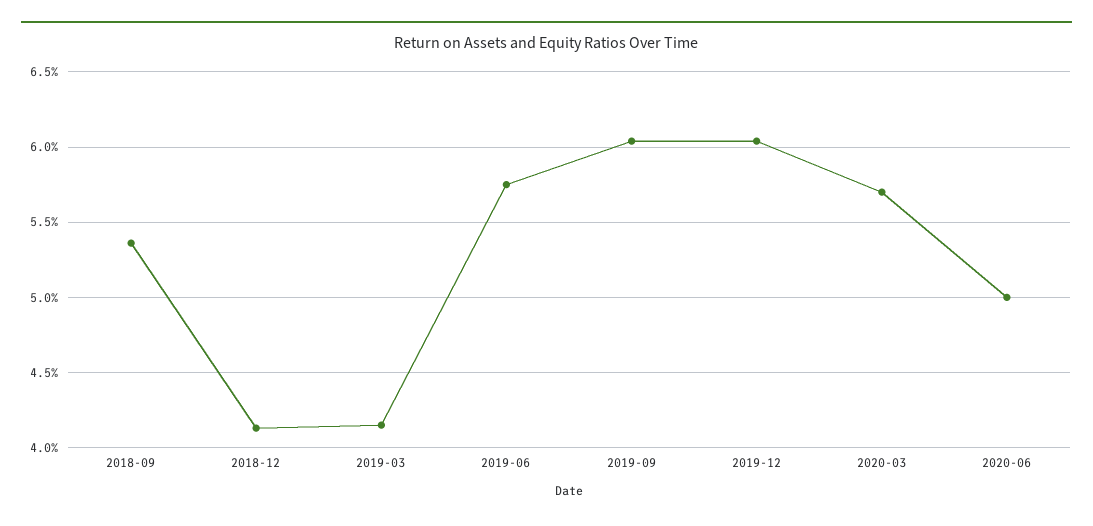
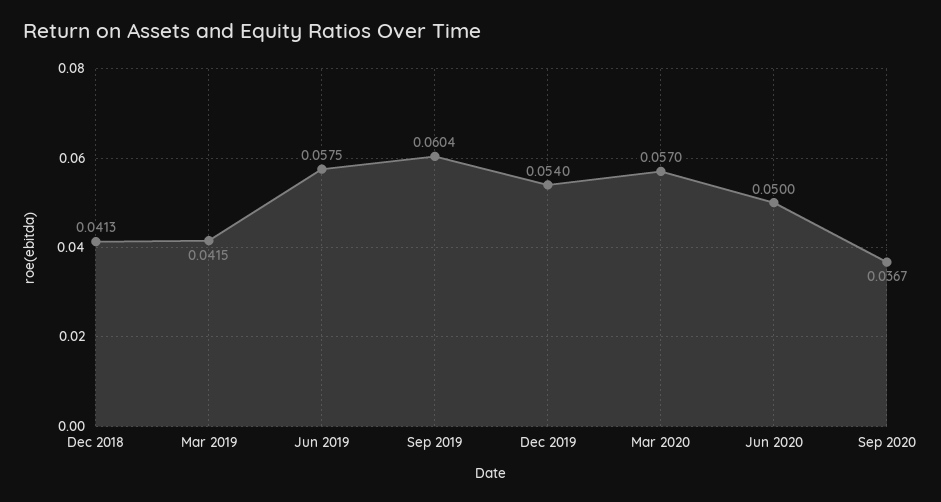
2018-09: 0.0535 -> none
2019-12: 0.0605 -> 0.054
Sep 2020: none -> 0.0367

